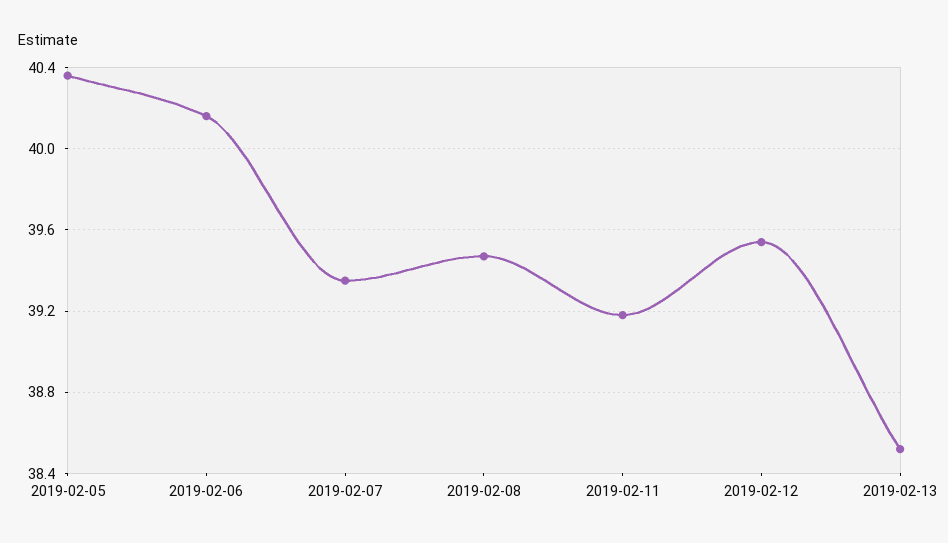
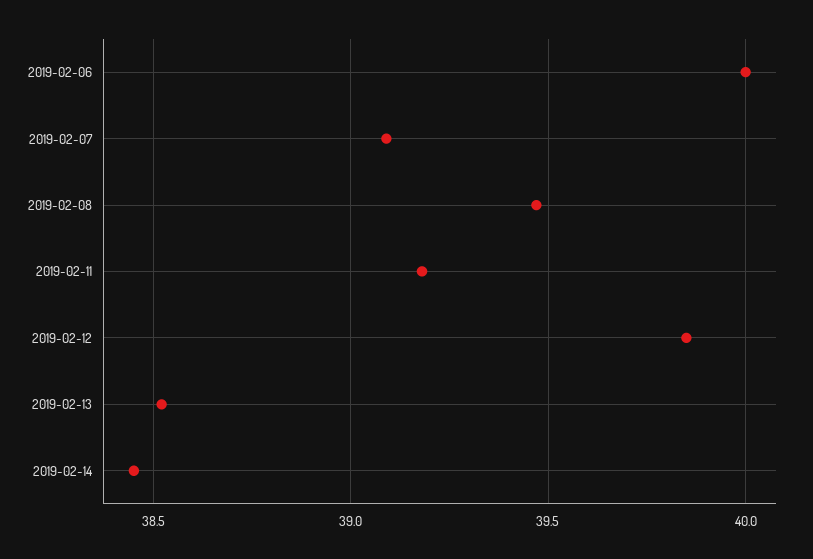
2019-02-05: 40.35 -> none
2019-02-06: 40.15 -> 40
2019-02-07: 39.35 -> 39.1
2019-02-12: 39.55 -> 39.85
2019-02-14: none -> 38.45

